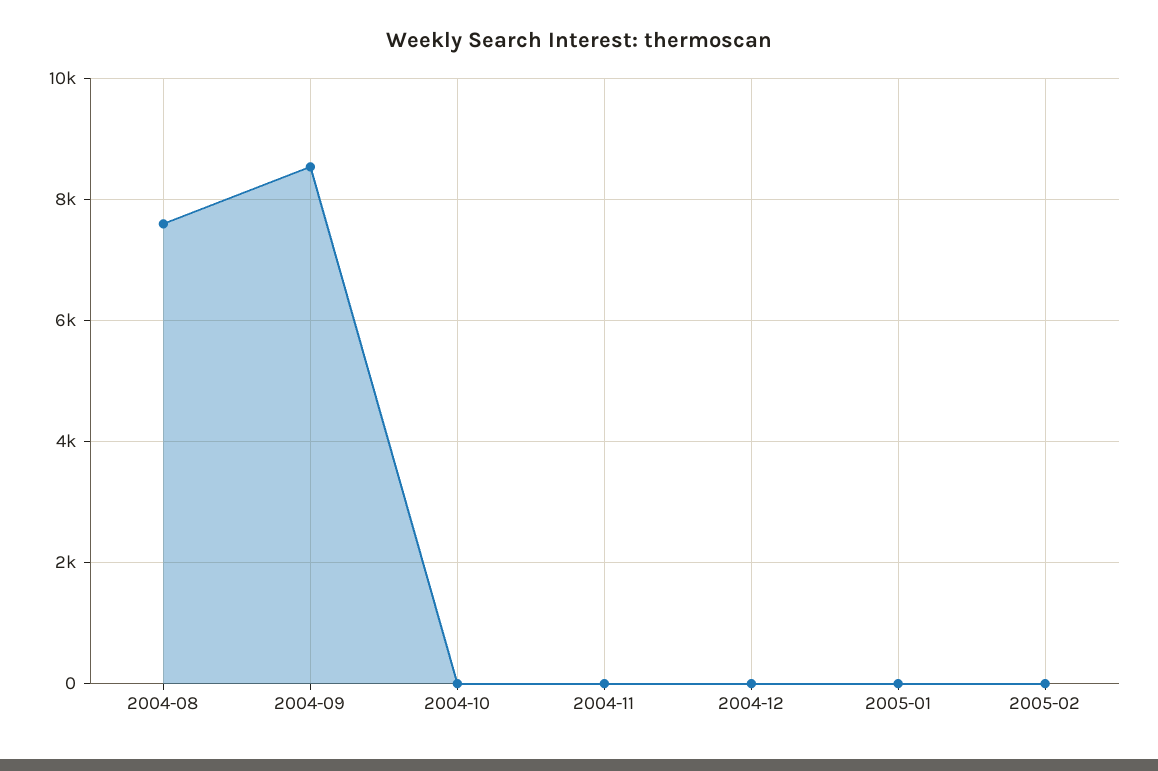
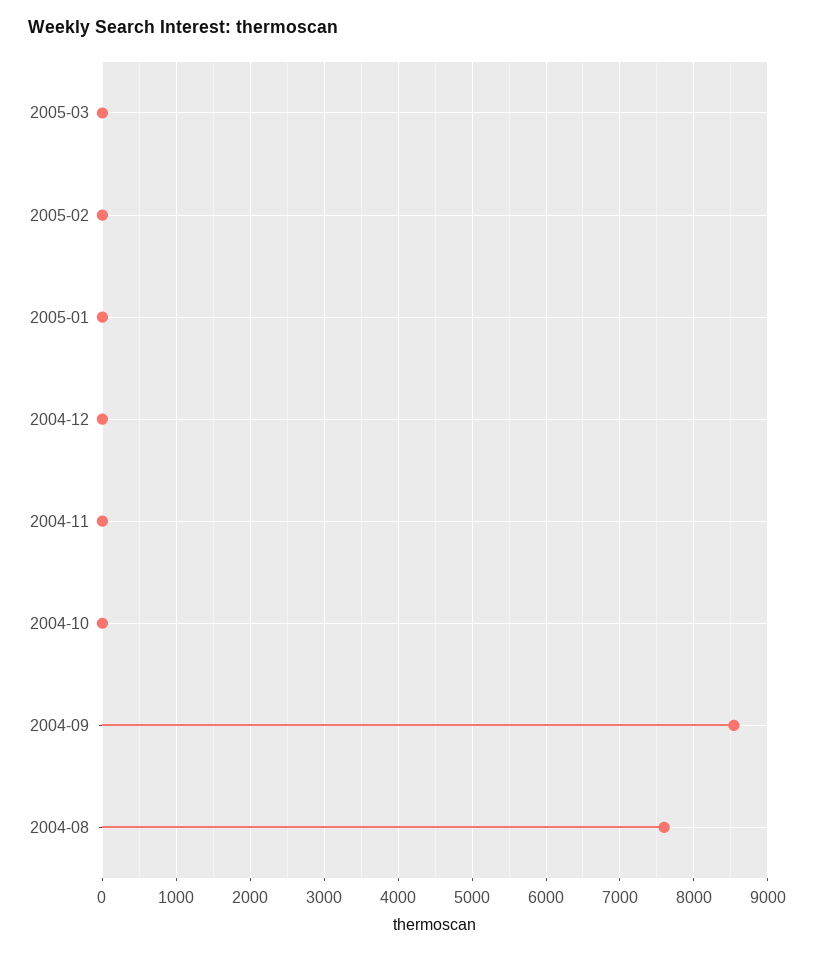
2005-03: none -> 0

